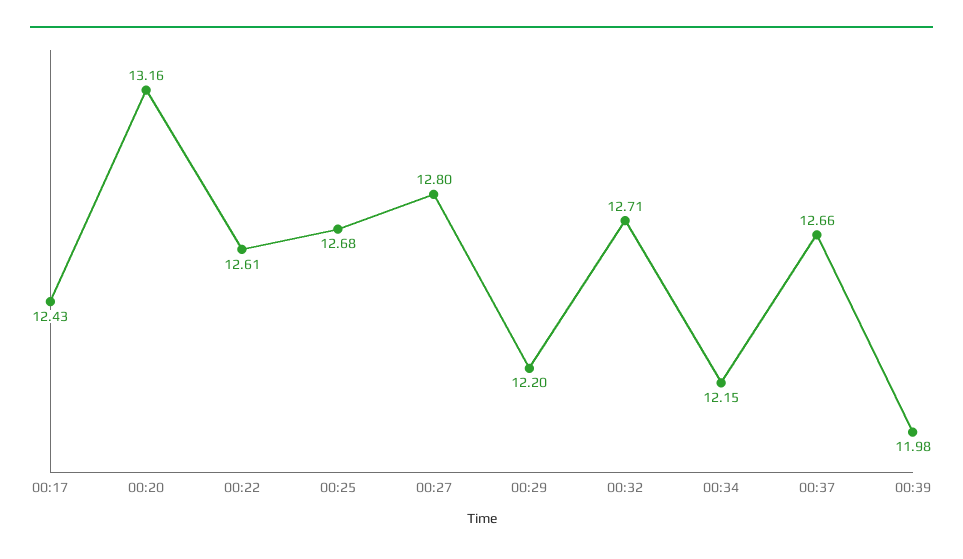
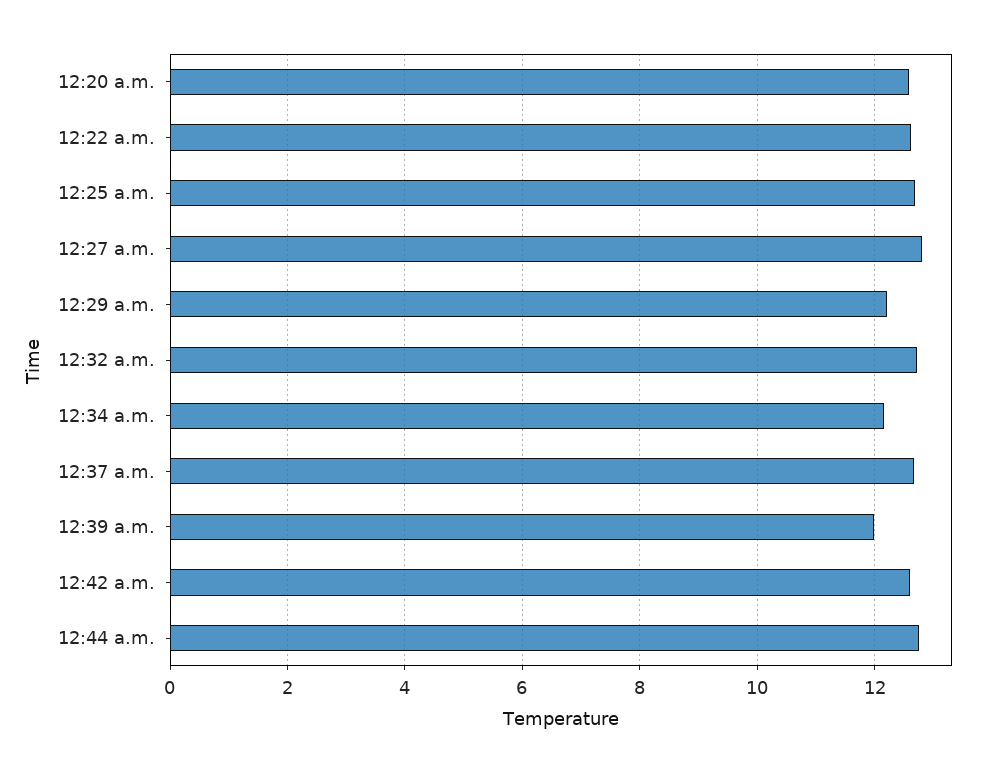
00:17: 12.43 -> none
00:20: 13.16 -> 12.6
12:42 a.m.: none -> 12.6
12:44 a.m.: none -> 12.8

